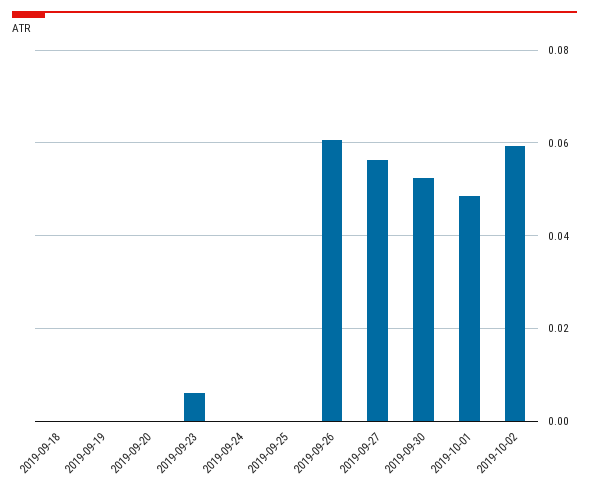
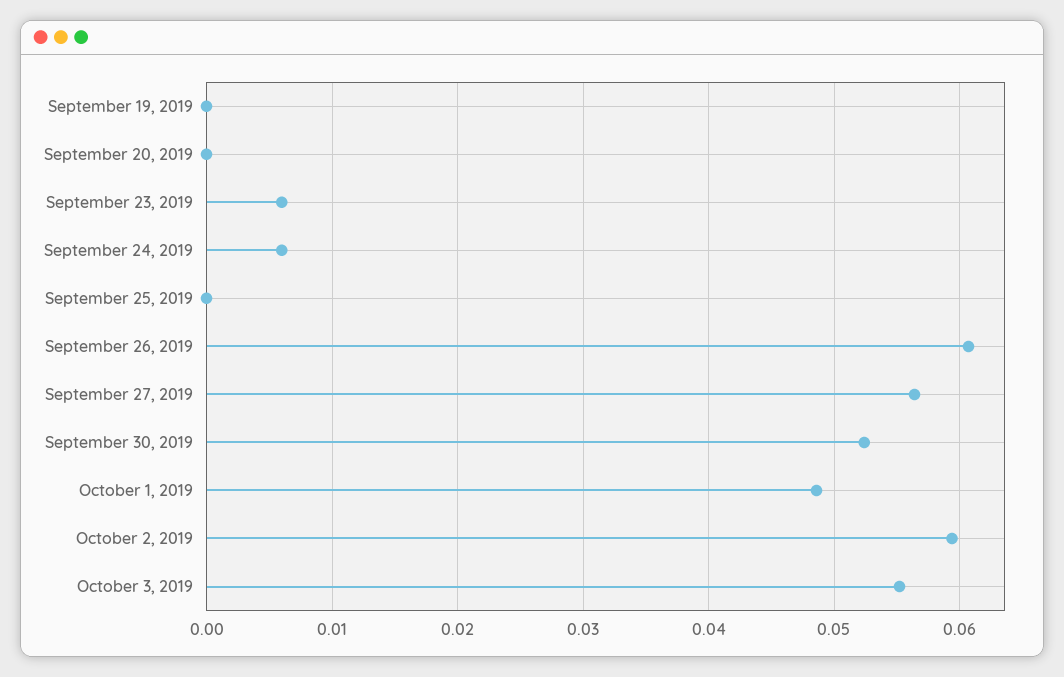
2019-09-18: 0 -> none
2019-09-24: 0 -> 0.006
October 3, 2019: none -> 0.055

